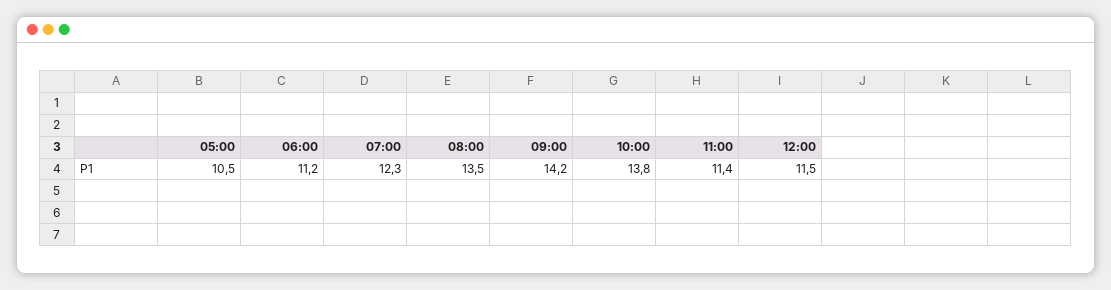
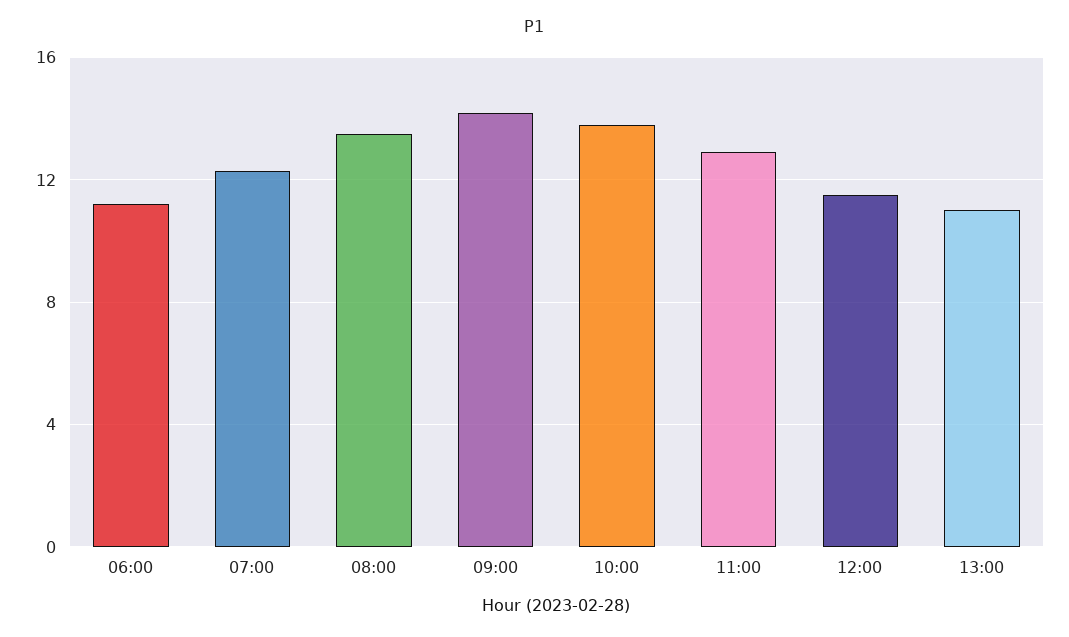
05:00: 10.5 -> none
11:00: 11.4 -> 13
13:00: none -> 11

